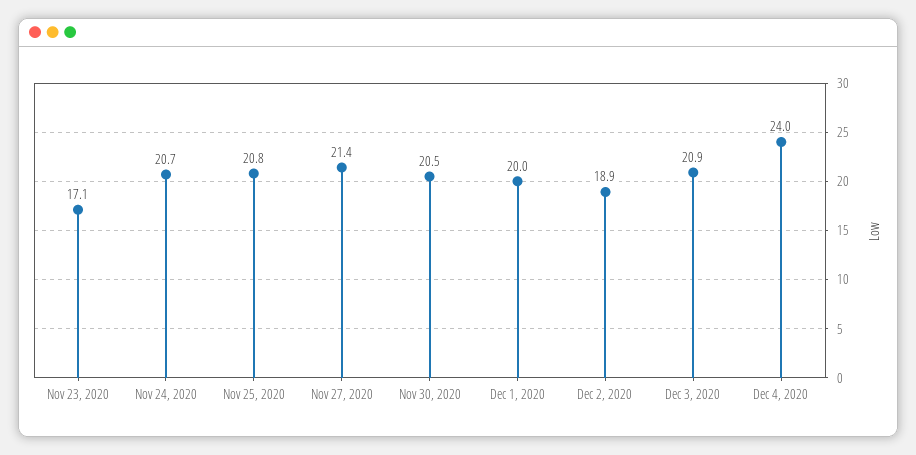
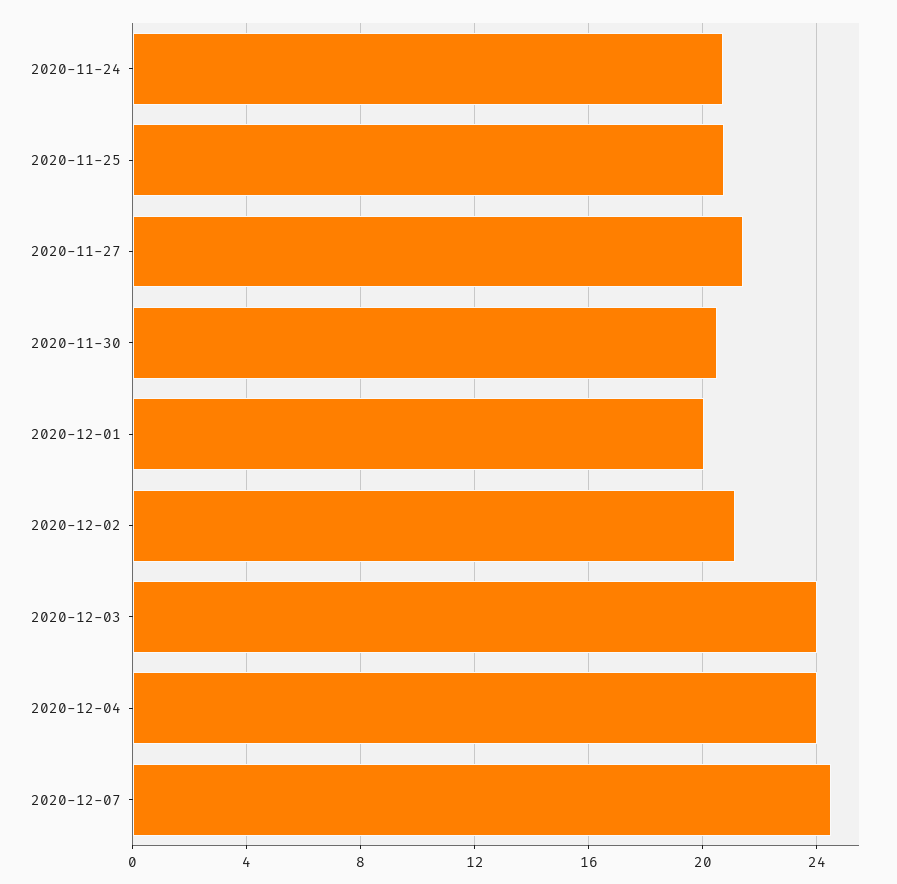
Nov 23, 2020: 17.1 -> none
Dec 2, 2020: 18.9 -> 21
Dec 3, 2020: 20.9 -> 24
2020-12-07: none -> 24.5

